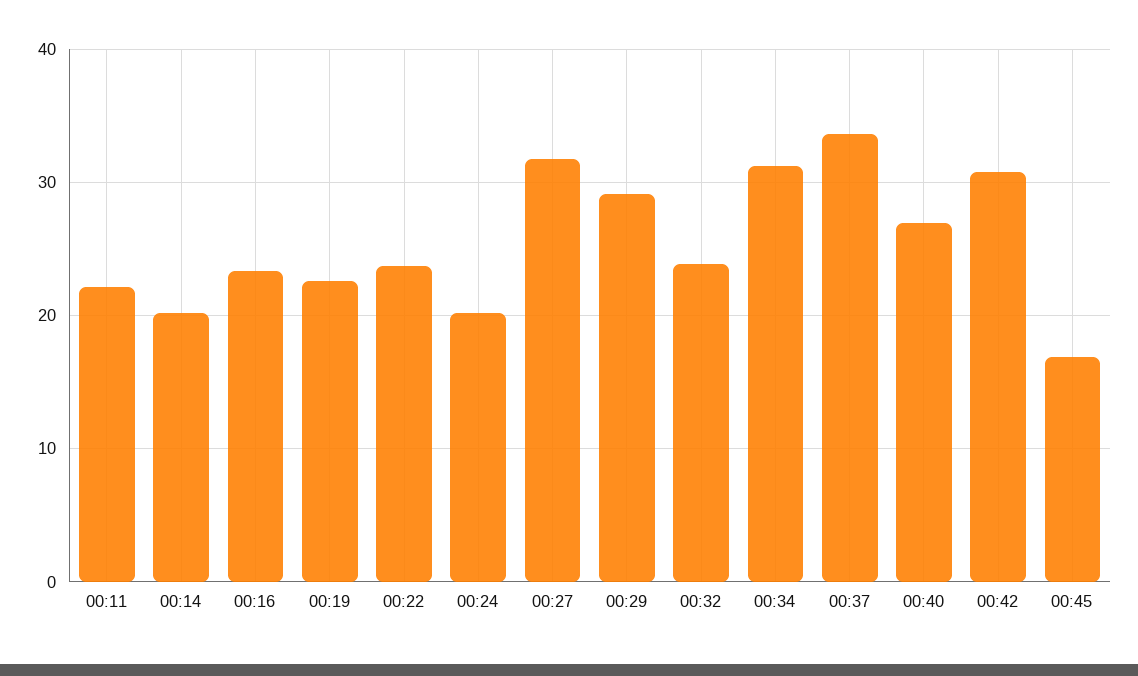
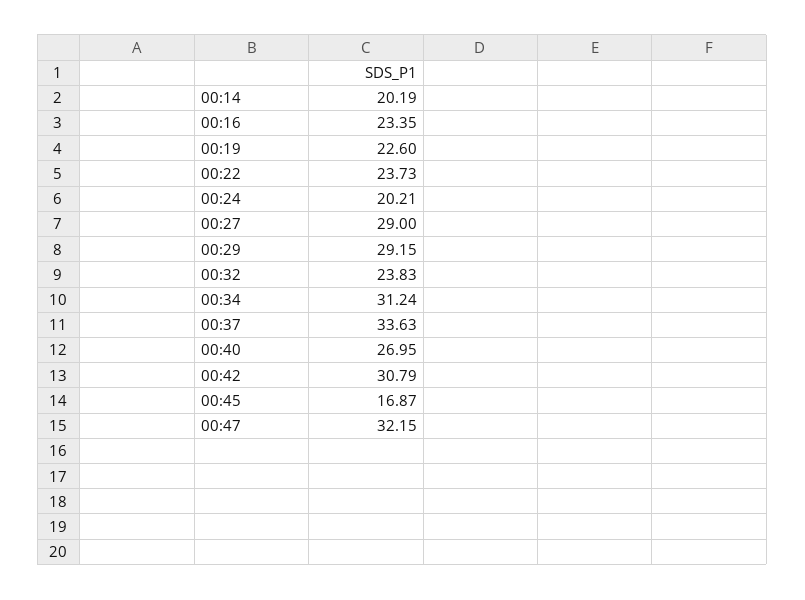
00:11: 22 -> none
00:27: 32 -> 29
00:47: none -> 32.15

